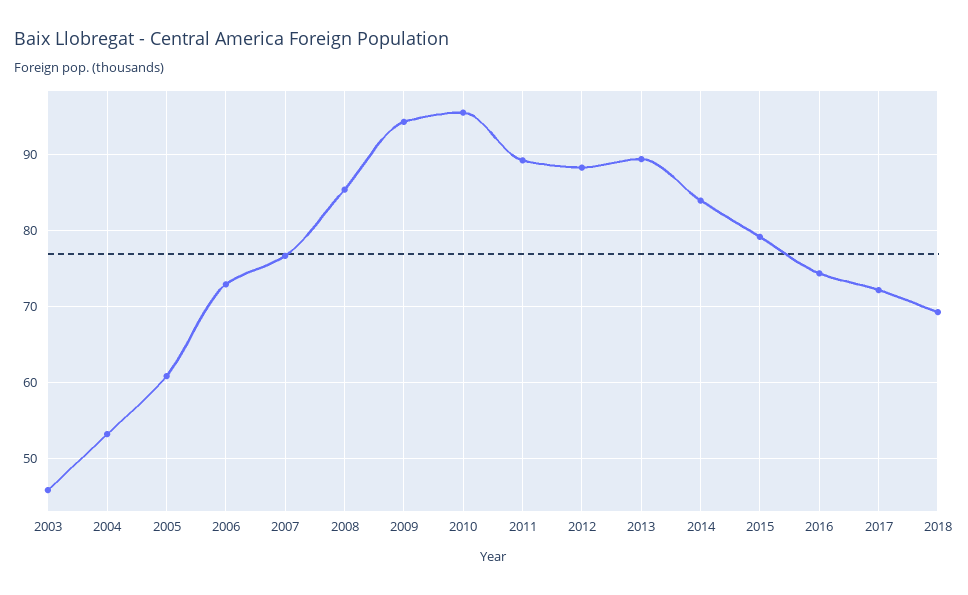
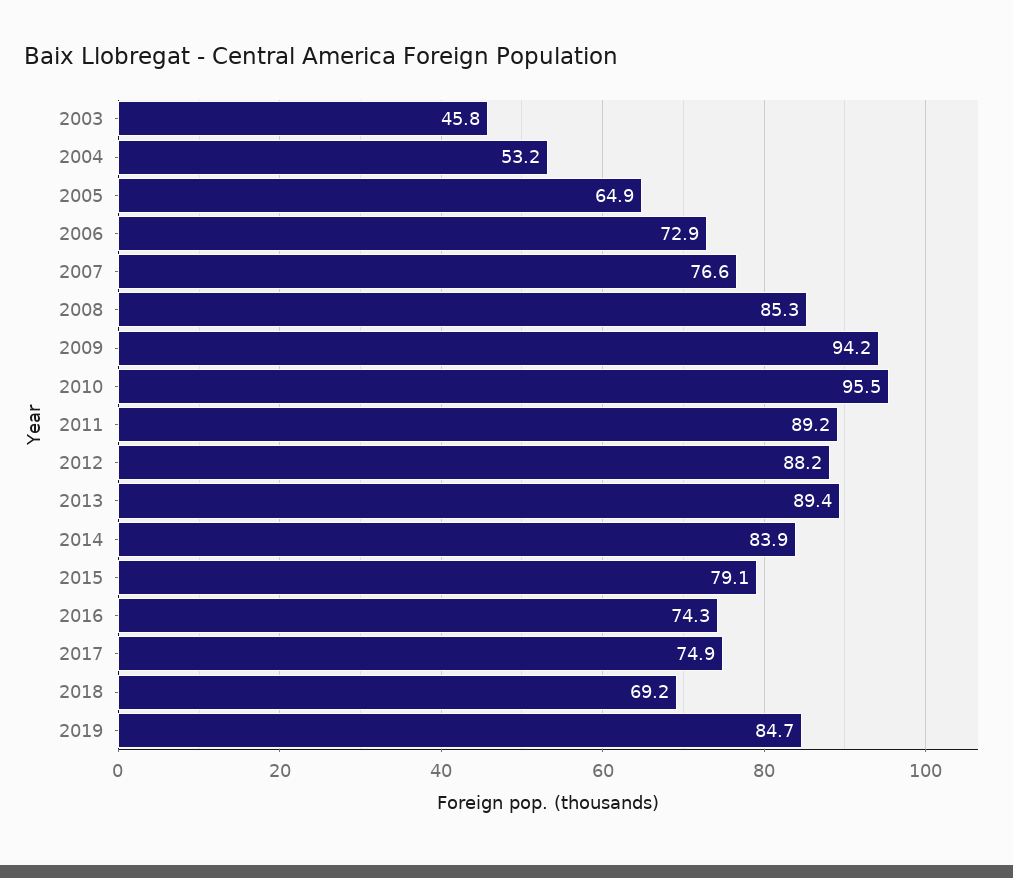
2005: 61 -> 64.9
2017: 72 -> 74.9
2019: none -> 84.7

